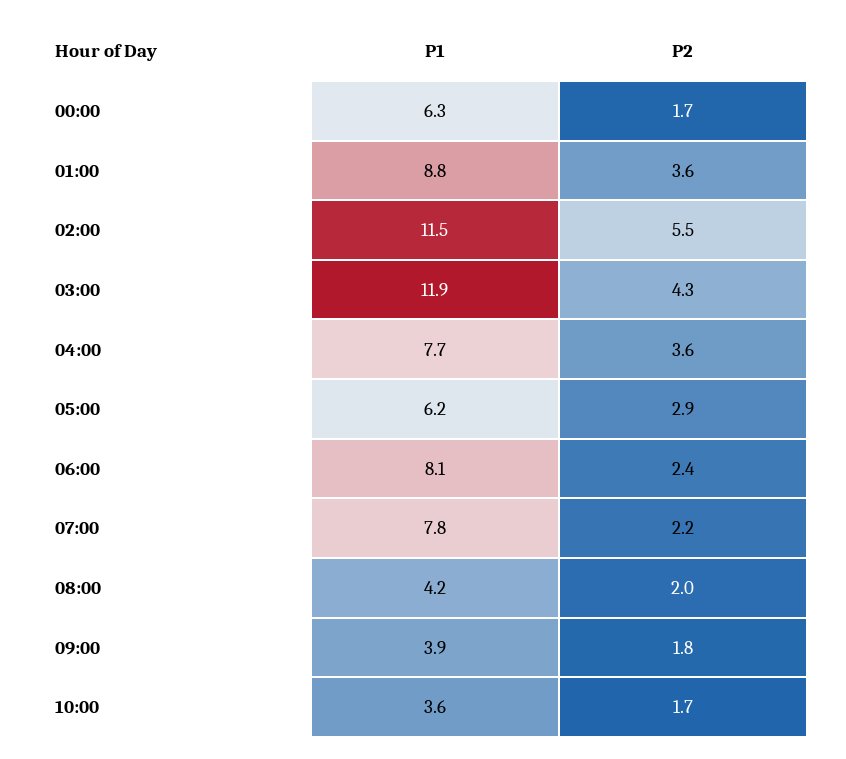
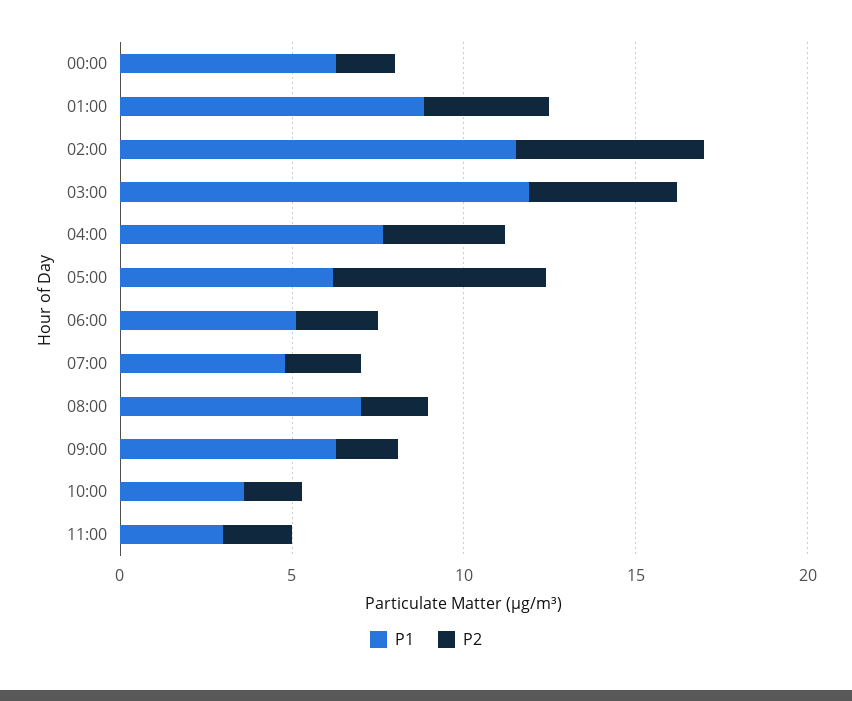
P2, 05:00: 2.9 -> 6
P1, 06:00: 8.1 -> 5
P1, 07:00: 7.8 -> 5
P1, 08:00: 4.2 -> 7
P1, 09:00: 3.9 -> 6
P1, 11:00: none -> 3
P2, 11:00: none -> 2

